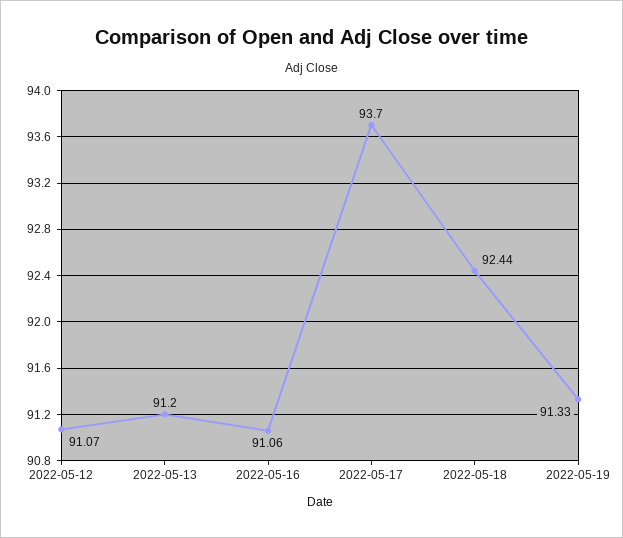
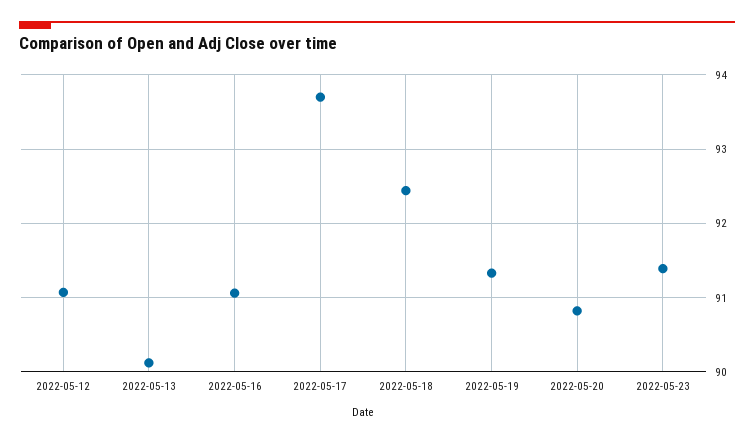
2022-05-13: 91.2 -> 90.1
2022-05-20: none -> 90.8
2022-05-23: none -> 91.4

